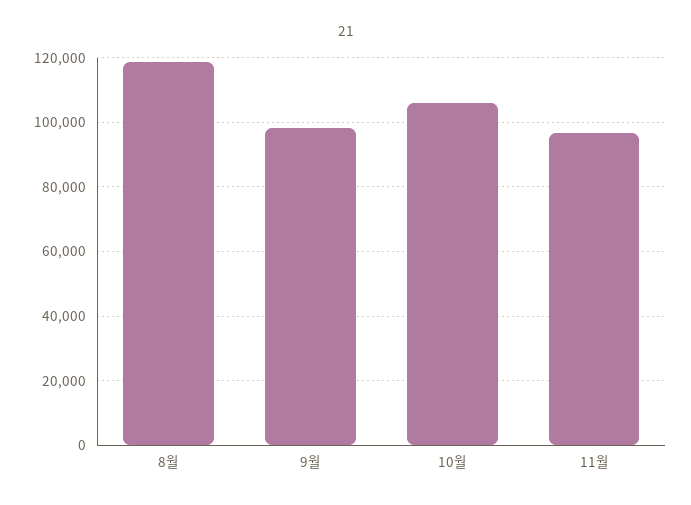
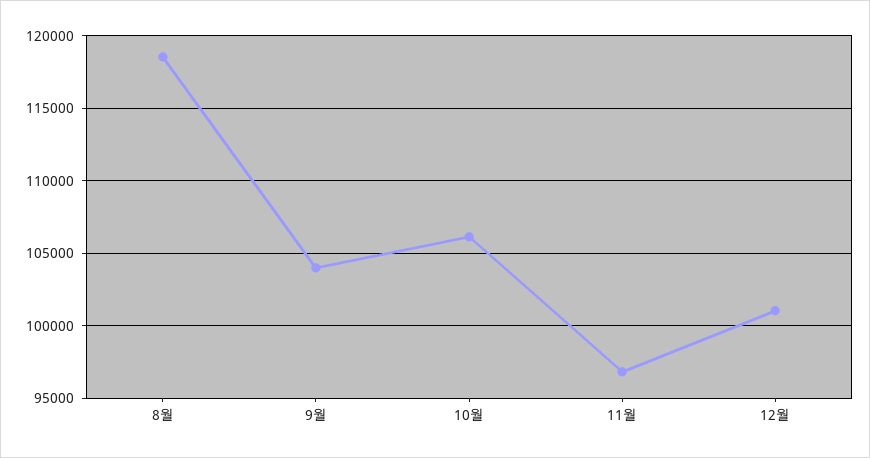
9월: 98000 -> 104000
12월: none -> 101000

